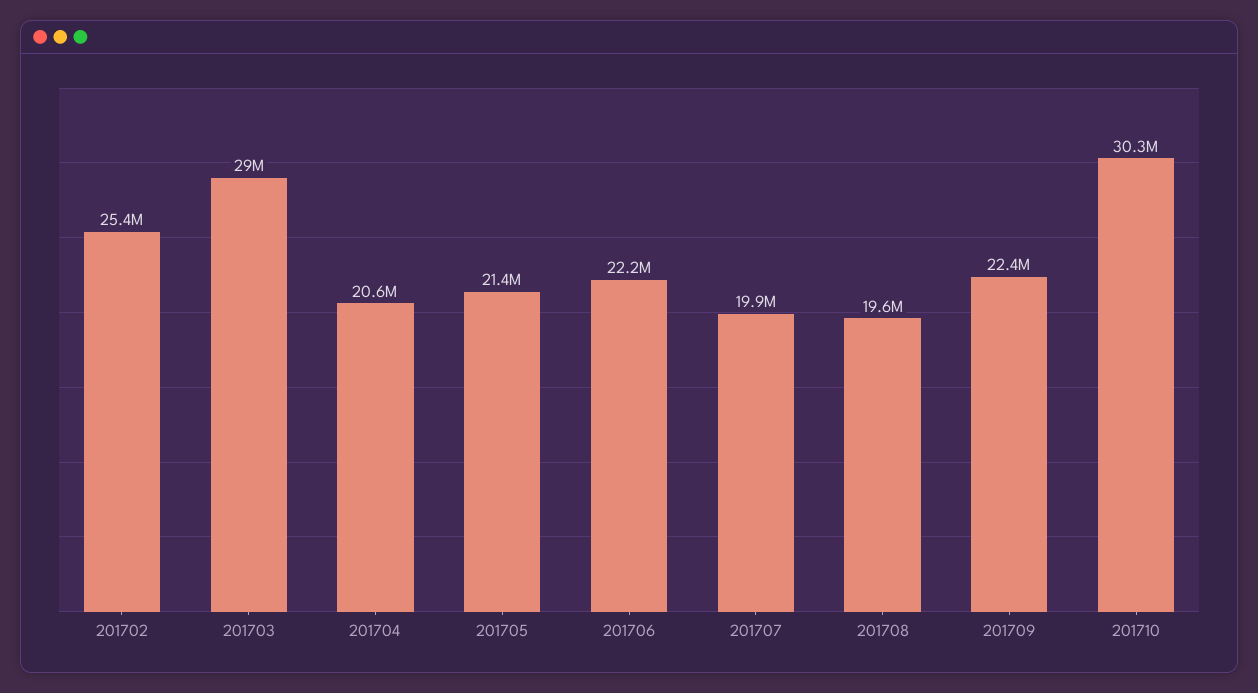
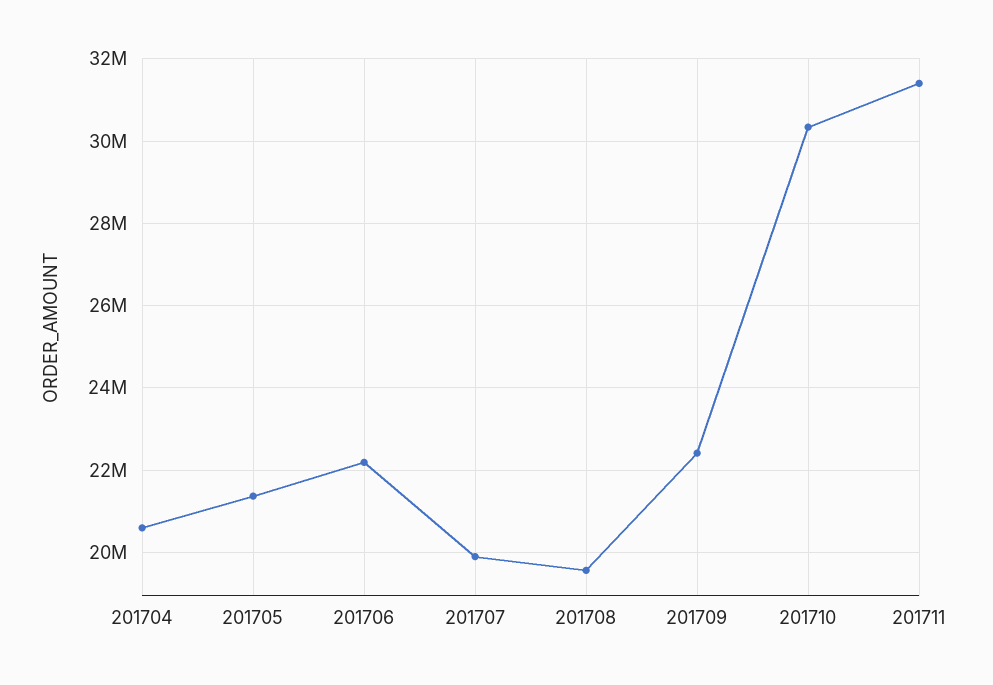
201702: 25400000 -> none
201703: 29000000 -> none
201711: none -> 31400000

